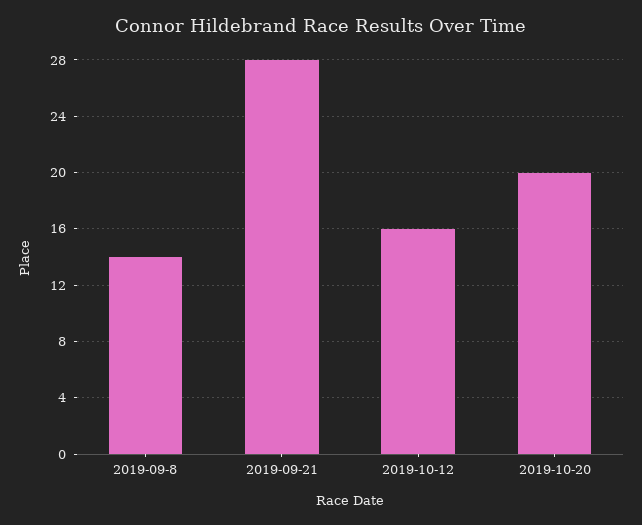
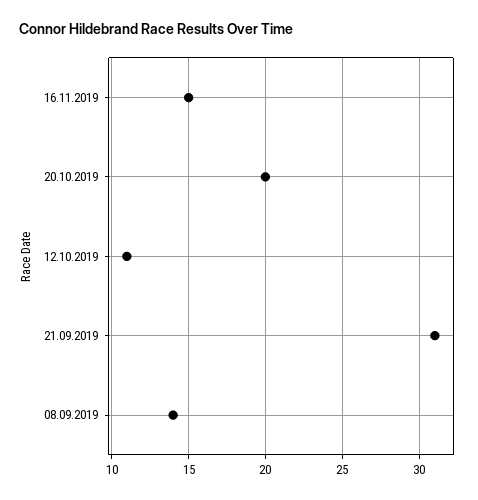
2019-09-21: 28 -> 31
2019-10-12: 16 -> 11
16.11.2019: none -> 15

